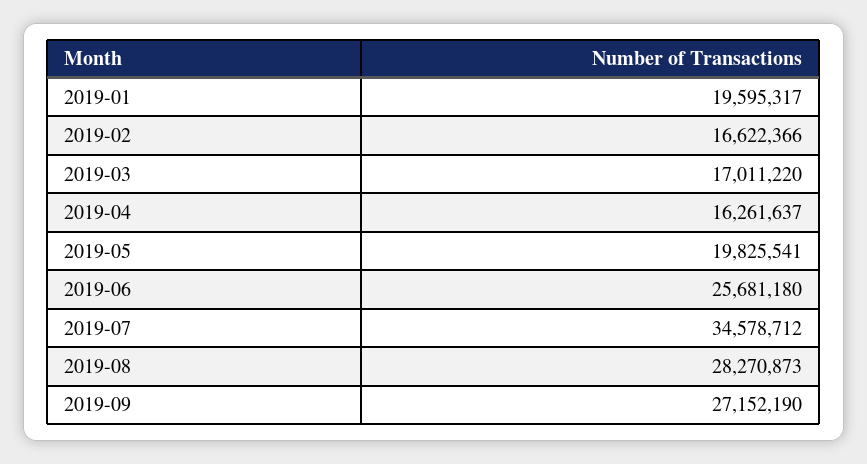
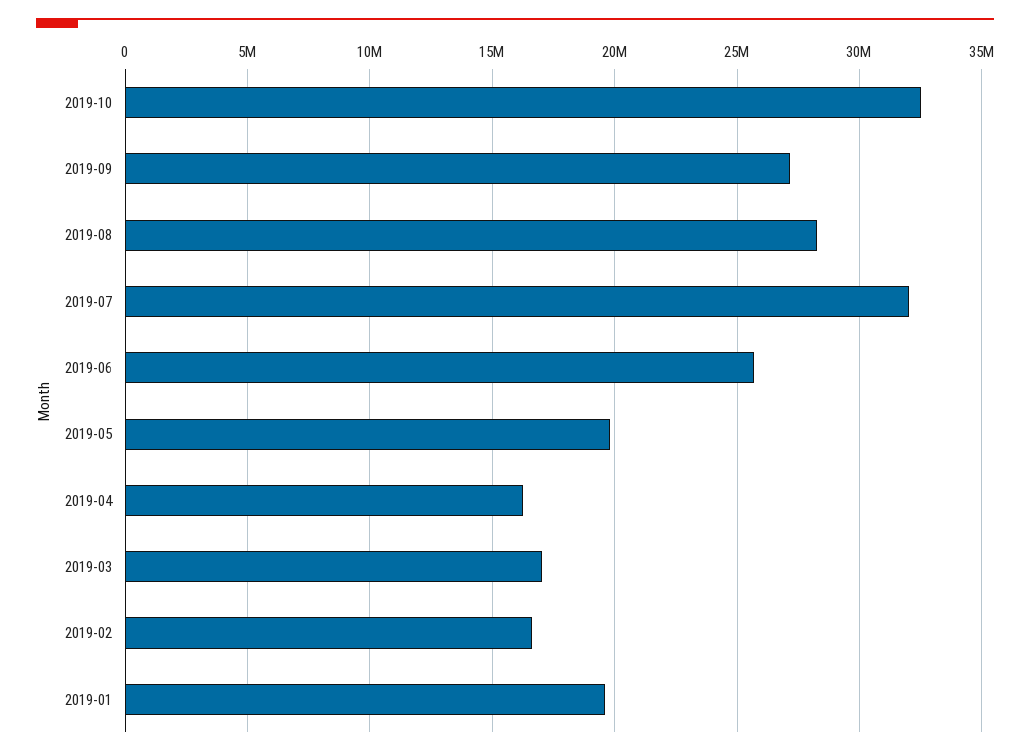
2019-07: 34578712 -> 32000000
2019-10: none -> 32500000

